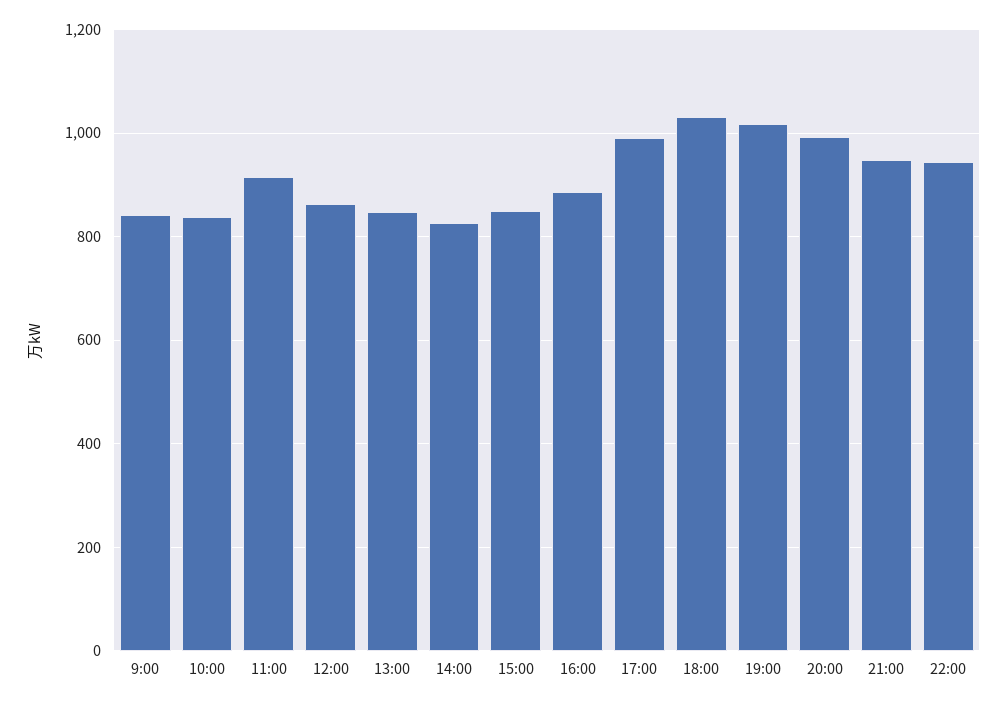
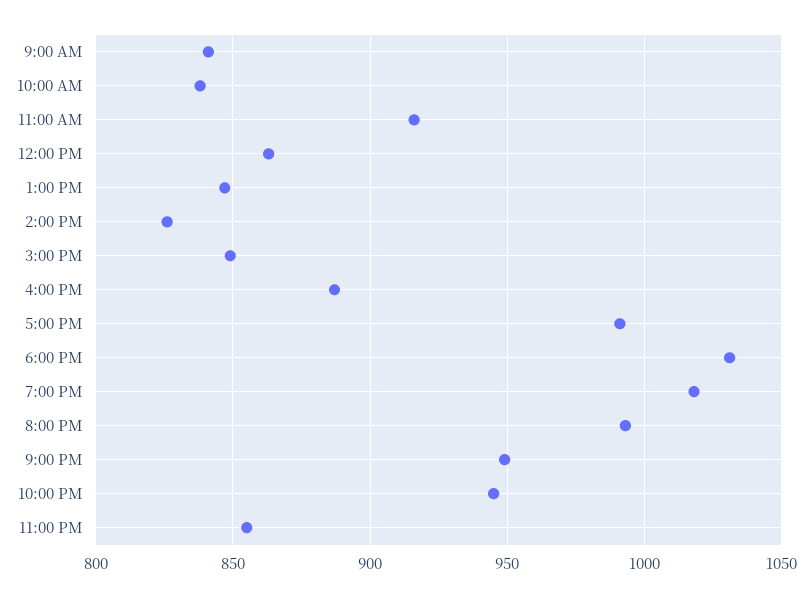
11:00 PM: none -> 855

